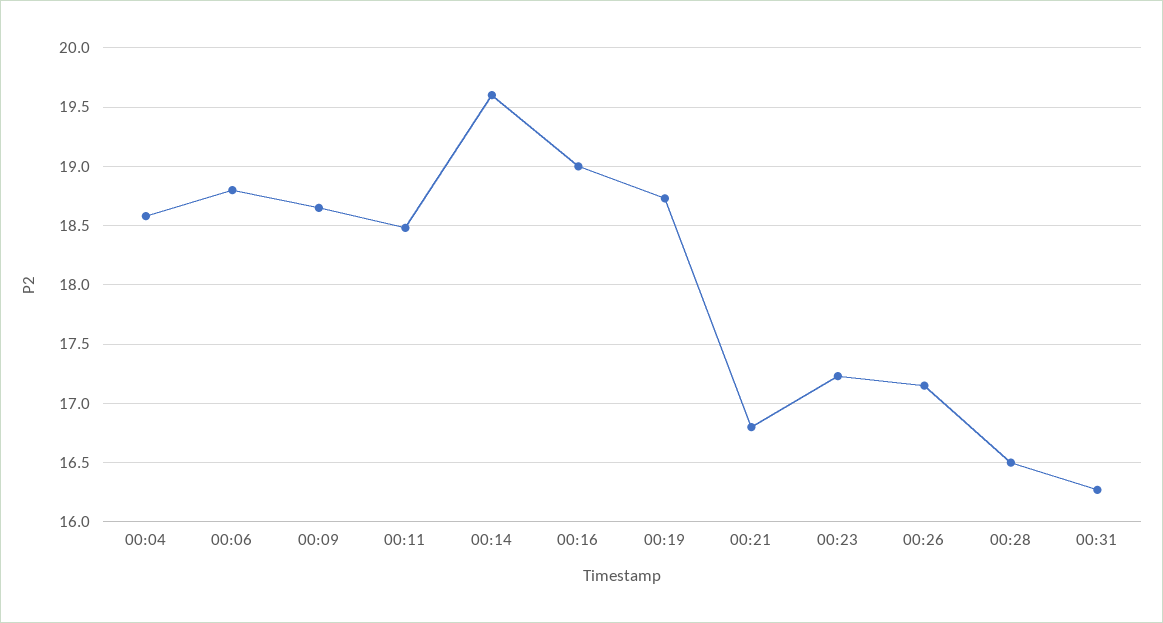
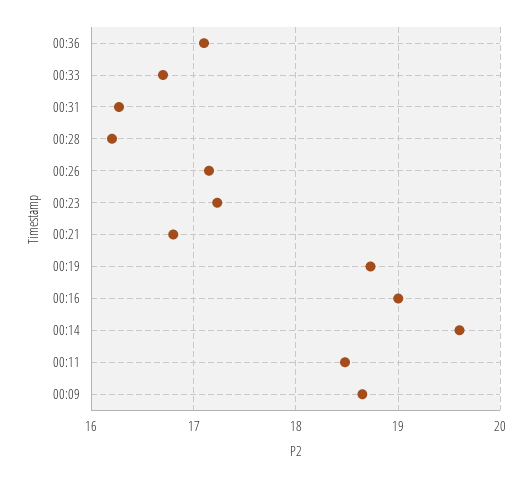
00:04: 18.6 -> none
00:06: 18.8 -> none
00:28: 16.5 -> 16.2
00:36: none -> 17.1
00:33: none -> 16.7

